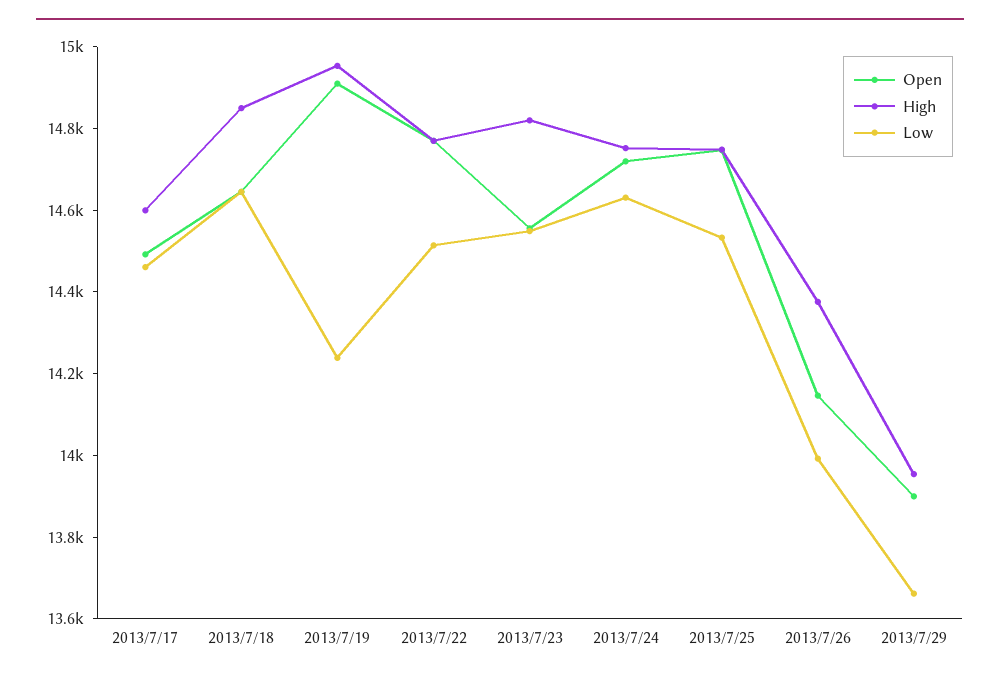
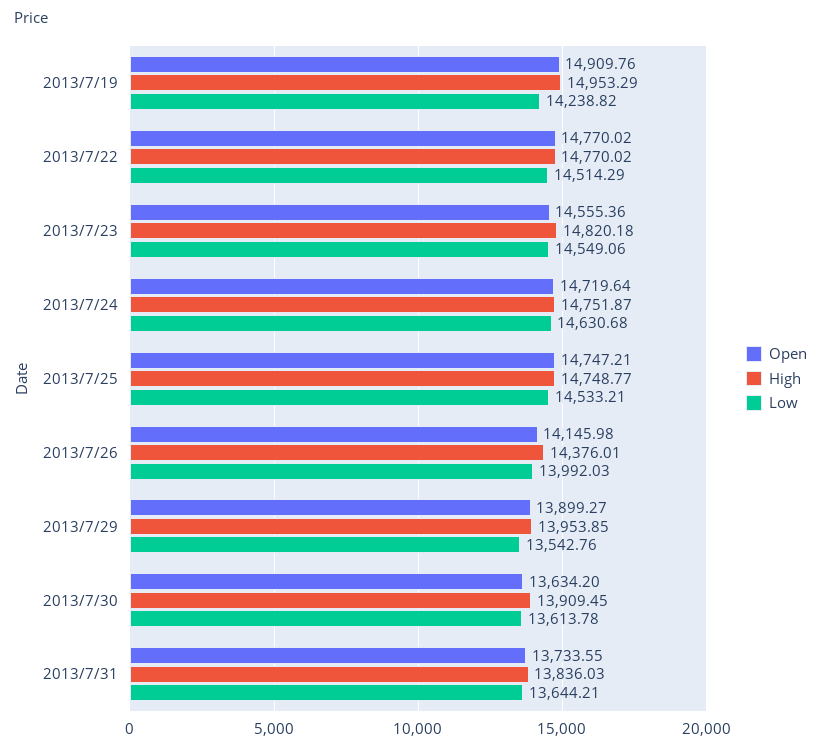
Open, 2013/7/17: 14500 -> none
High, 2013/7/17: 14600 -> none
Low, 2013/7/17: 14450 -> none
Open, 2013/7/18: 14650 -> none
High, 2013/7/18: 14850 -> none
Low, 2013/7/18: 14650 -> none
Low, 2013/7/29: 13650 -> 13542.76
Open, 2013/7/30: none -> 13634.2
High, 2013/7/30: none -> 13909.45
Low, 2013/7/30: none -> 13613.78
Open, 2013/7/31: none -> 13733.55
High, 2013/7/31: none -> 13836.03
Low, 2013/7/31: none -> 13644.21

